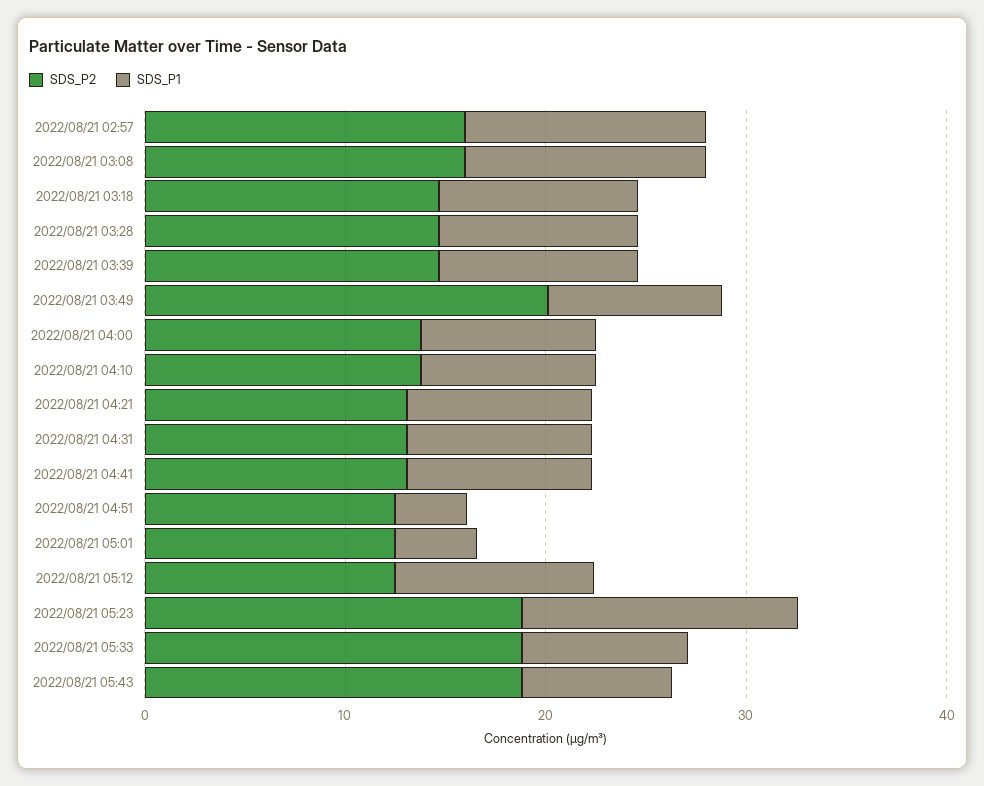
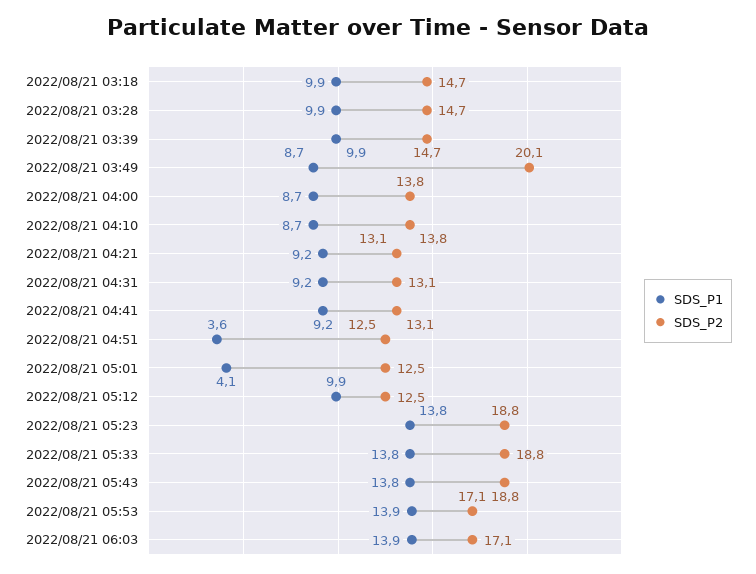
SDS_P2, 2022/08/21 02:57: 16 -> none
SDS_P1, 2022/08/21 02:57: 12 -> none
SDS_P2, 2022/08/21 03:08: 16 -> none
SDS_P1, 2022/08/21 03:08: 12 -> none
SDS_P1, 2022/08/21 05:33: 8 -> 13.8
SDS_P1, 2022/08/21 05:43: 8 -> 13.8
SDS_P1, 2022/08/21 05:53: none -> 13.9
SDS_P2, 2022/08/21 05:53: none -> 17.1
SDS_P1, 2022/08/21 06:03: none -> 13.9
SDS_P2, 2022/08/21 06:03: none -> 17.1

